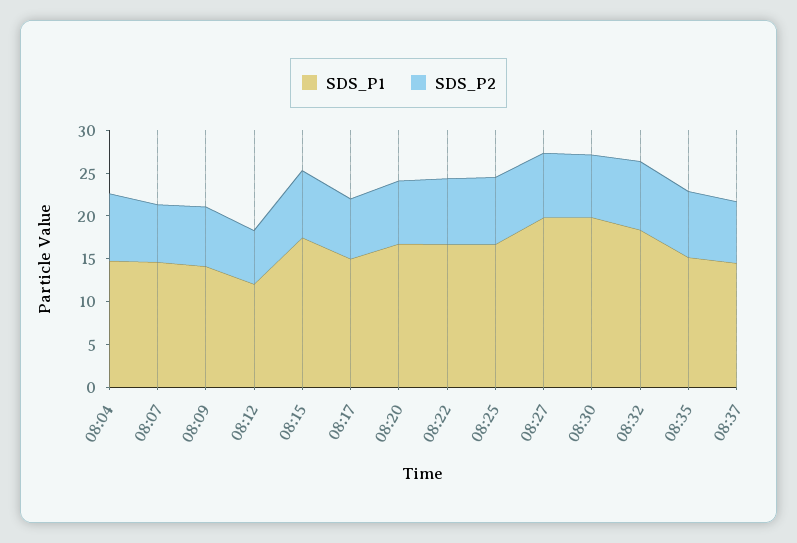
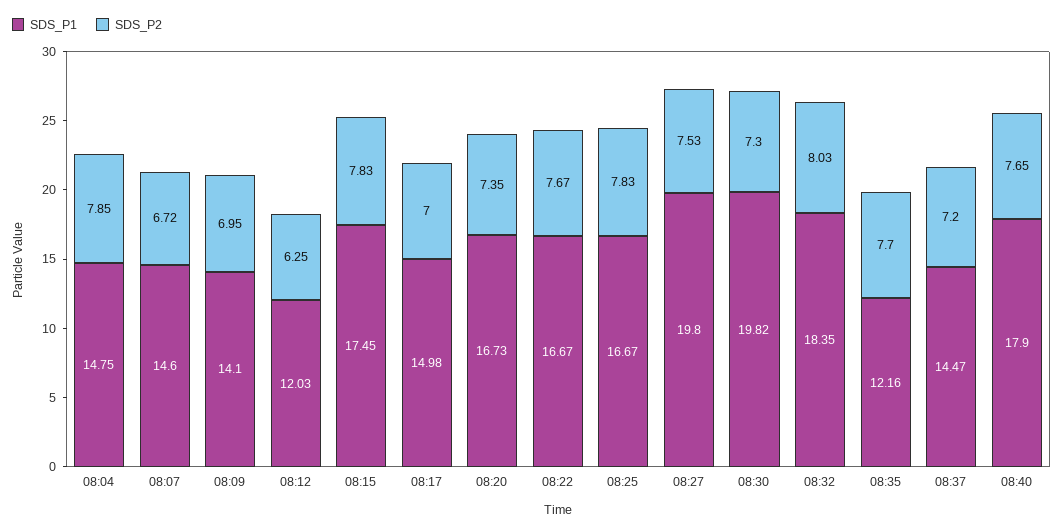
SDS_P1, 08:35: 15 -> 12.16
SDS_P1, 08:40: none -> 17.9
SDS_P2, 08:40: none -> 7.65

